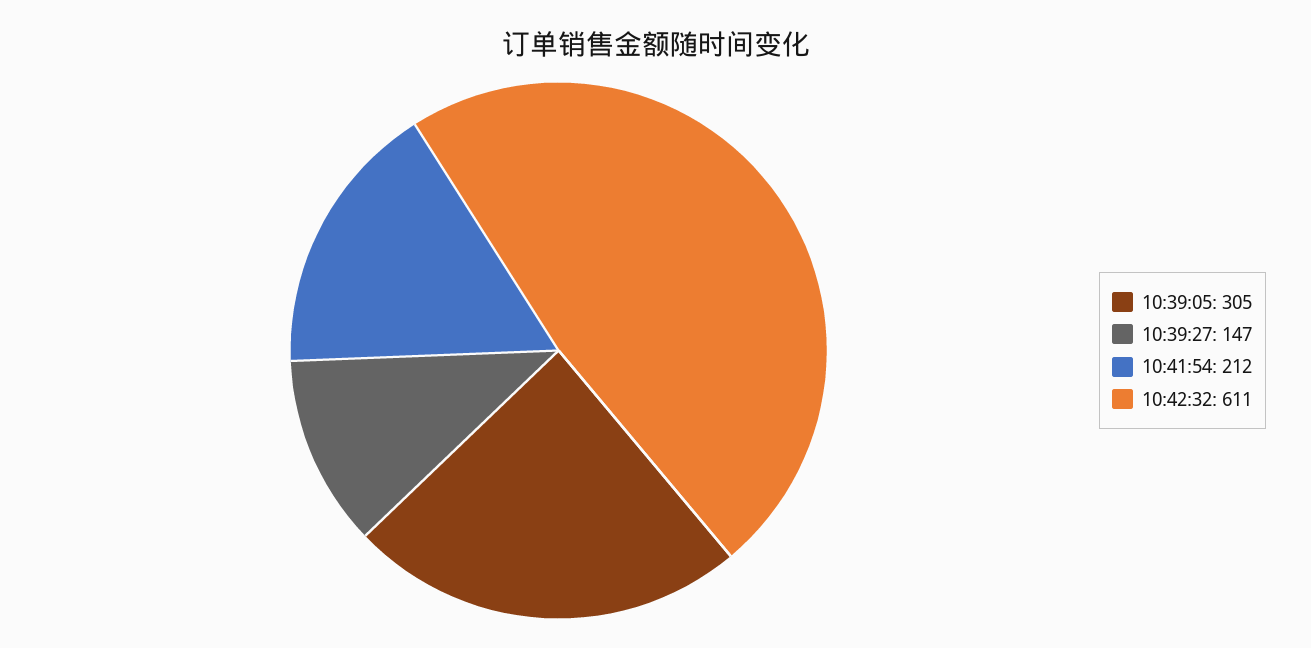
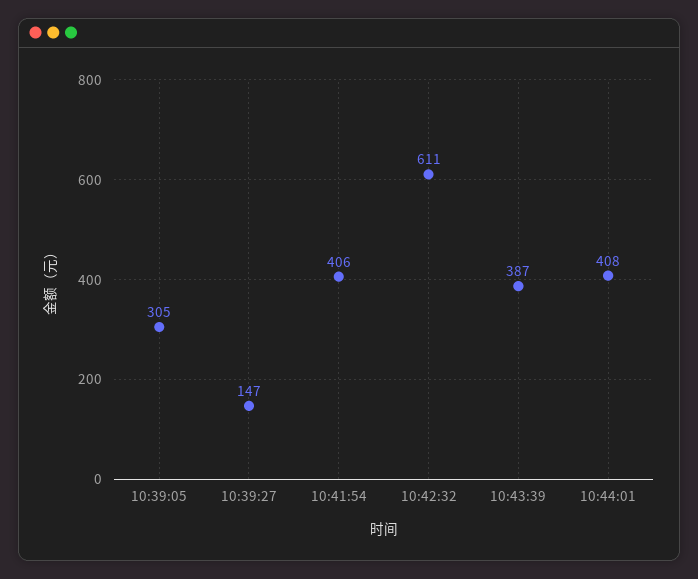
10:41:54: 212 -> 406
10:43:39: none -> 387
10:44:01: none -> 408

